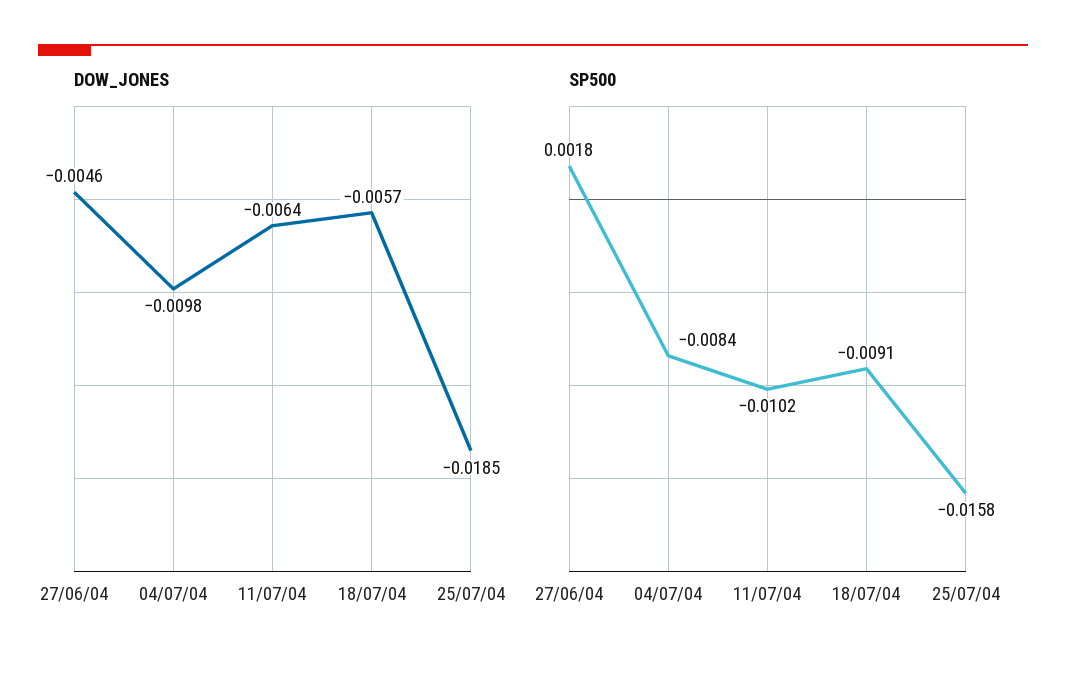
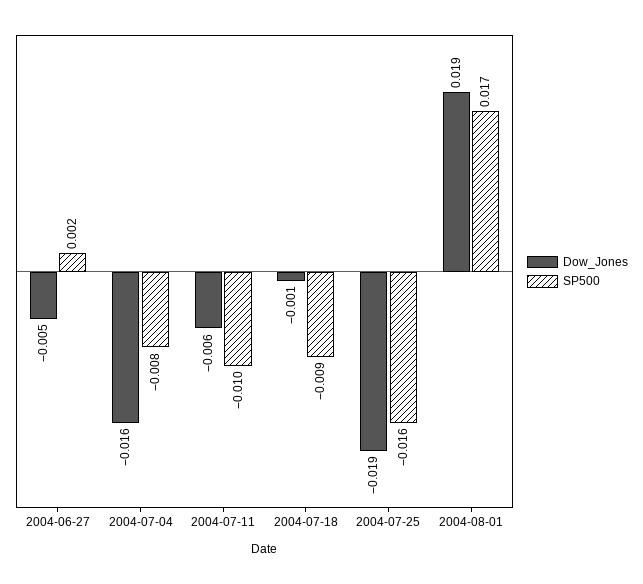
DOW_JONES, 04/07/04: -0.0098 -> -0.016
DOW_JONES, 18/07/04: -0.0057 -> -0.001
DOW_JONES, 2004-08-01: none -> 0.019
SP500, 2004-08-01: none -> 0.017

